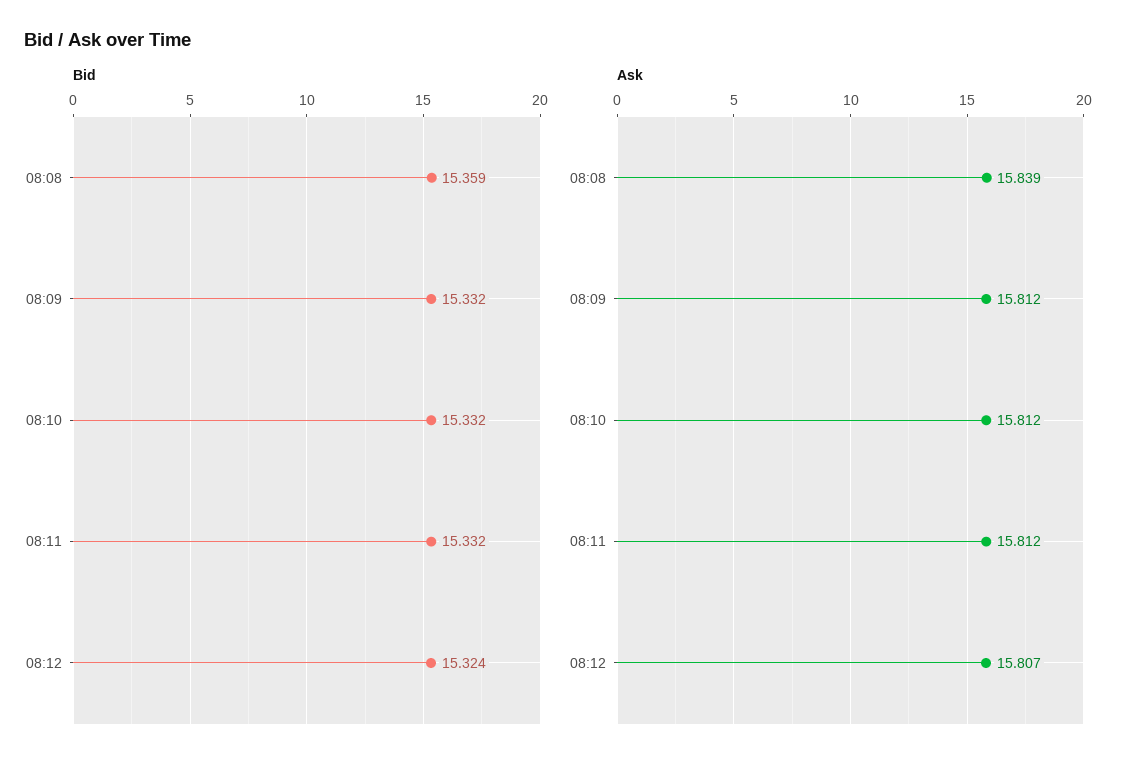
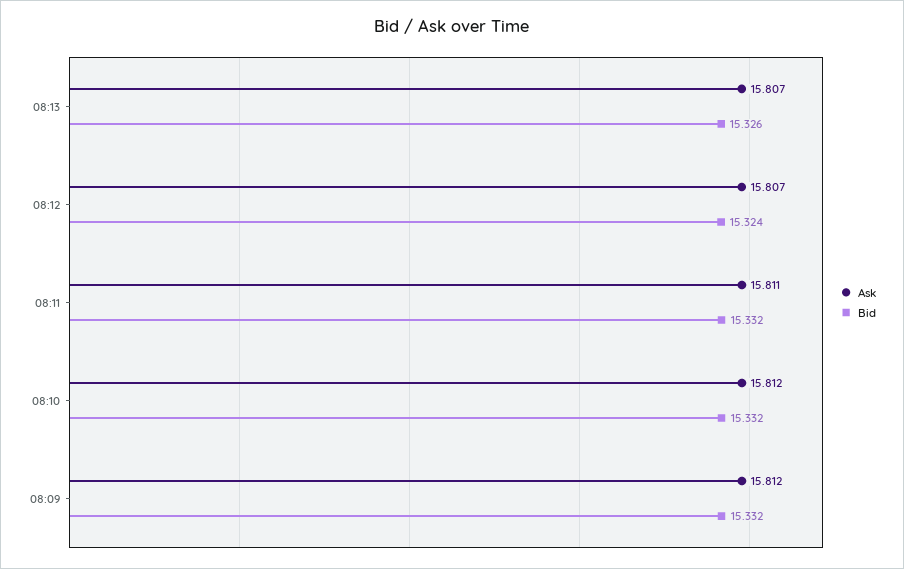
Bid, 08:08: 15.359 -> none
Ask, 08:08: 15.839 -> none
Ask, 08:11: 15.812 -> 15.811
Ask, 08:13: none -> 15.807
Bid, 08:13: none -> 15.326

